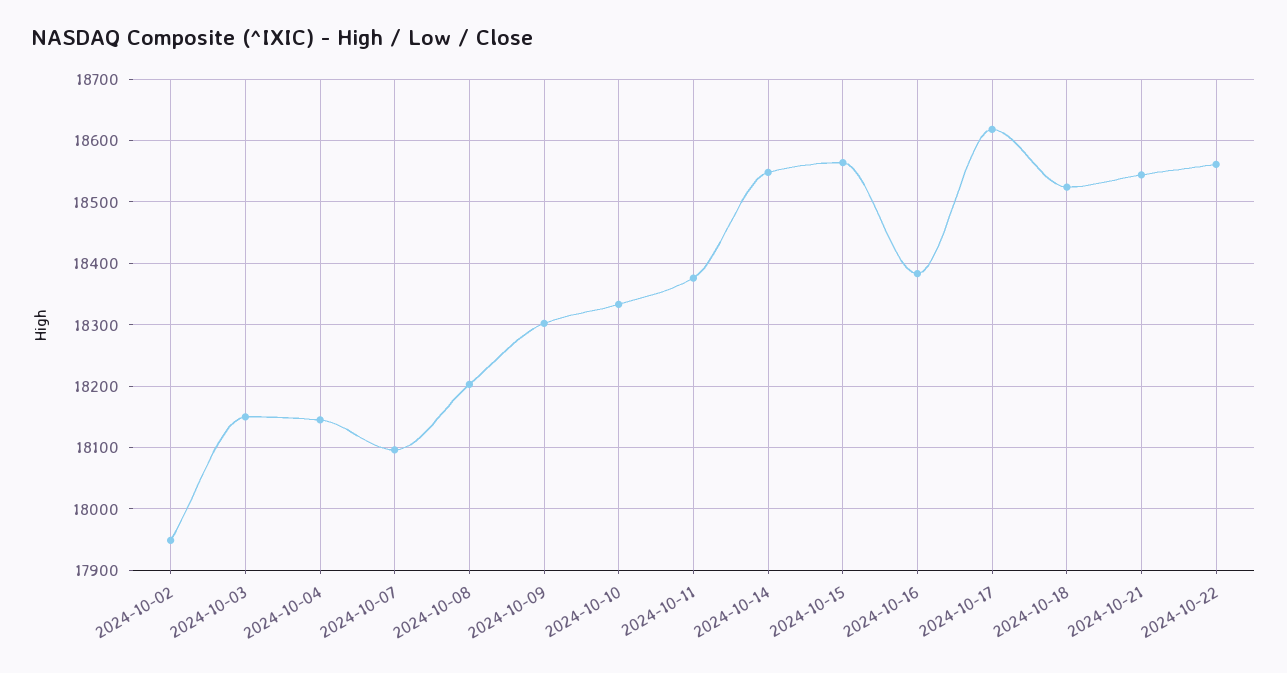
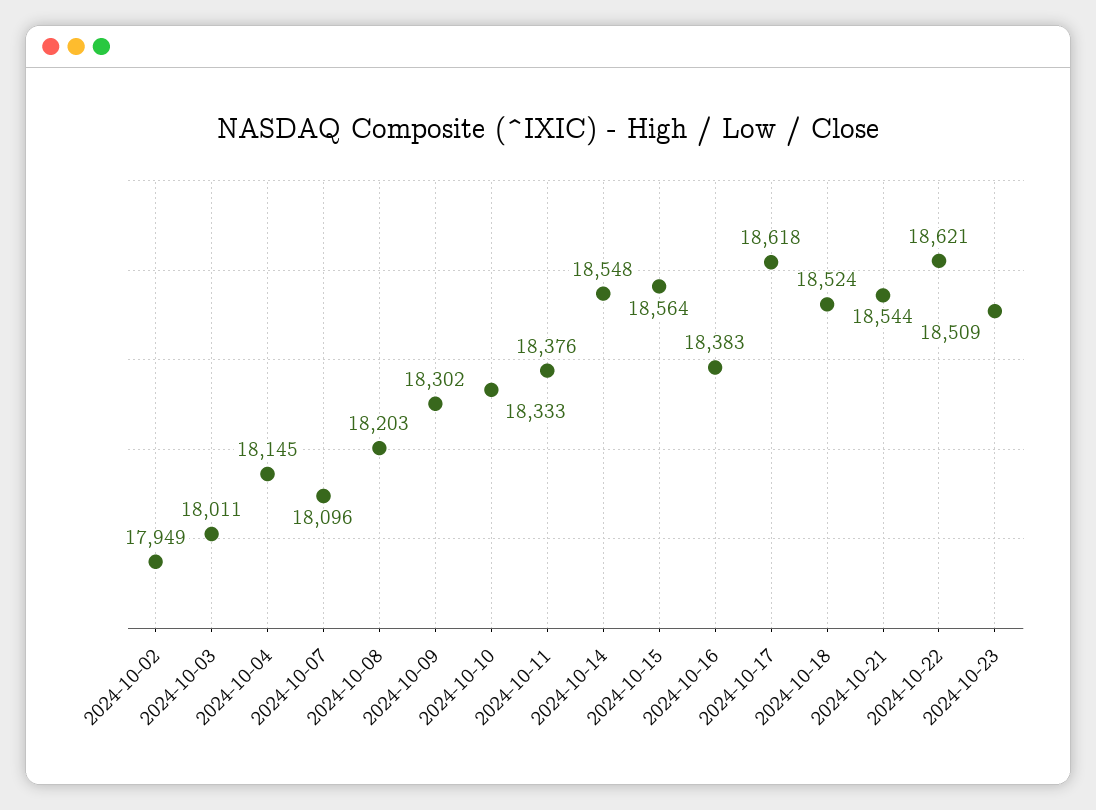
2024-10-03: 18150 -> 18011
2024-10-22: 18560 -> 18621
2024-10-23: none -> 18509

